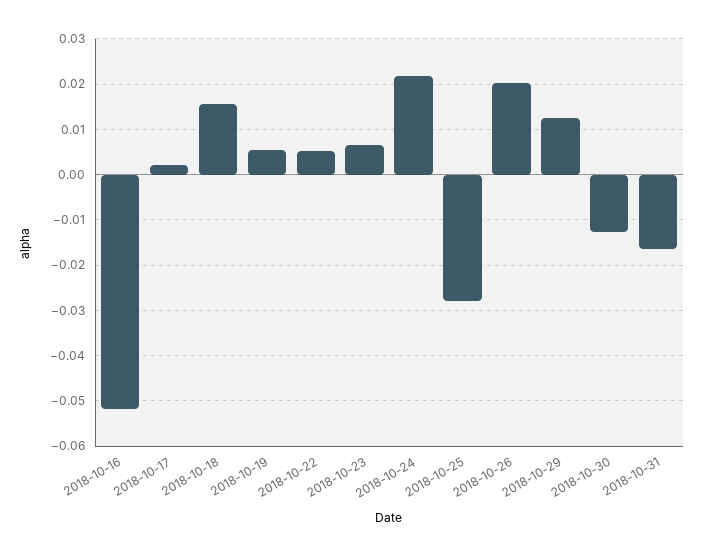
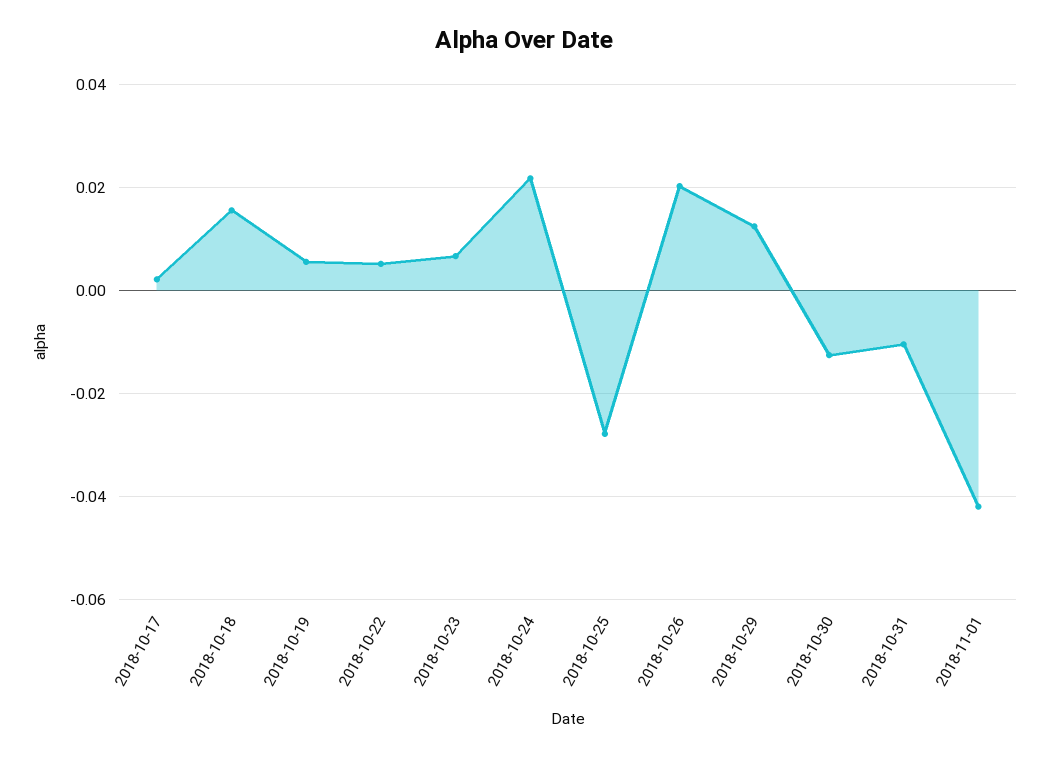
2018-10-16: -0.052 -> none
2018-10-31: -0.016 -> -0.01
2018-11-01: none -> -0.042

